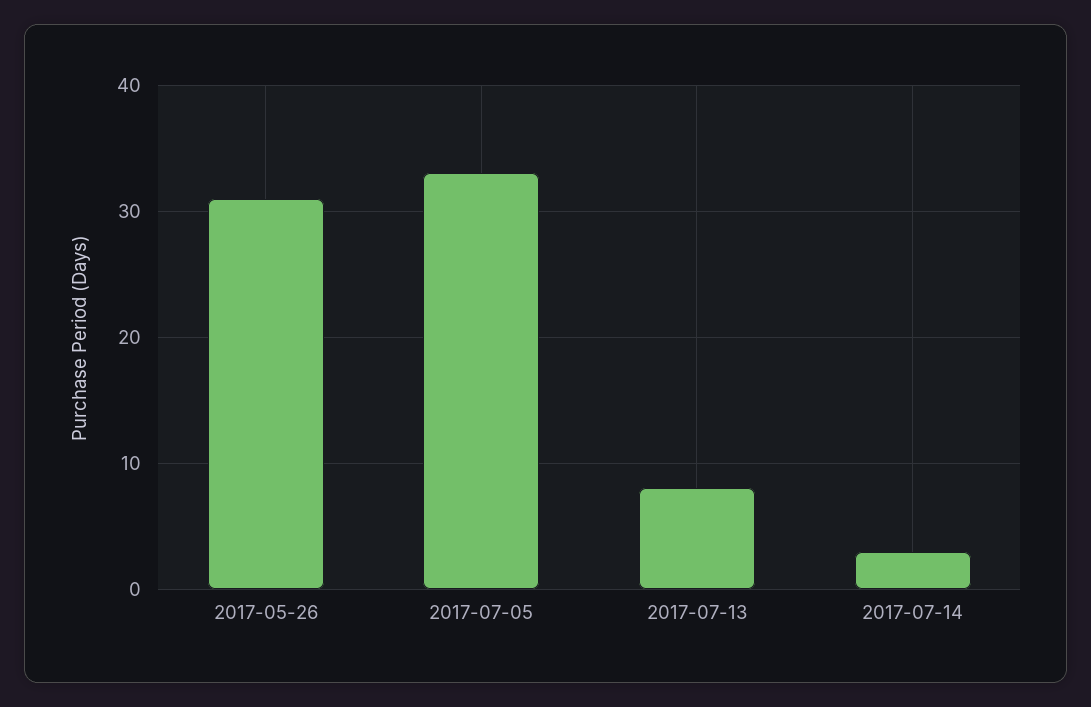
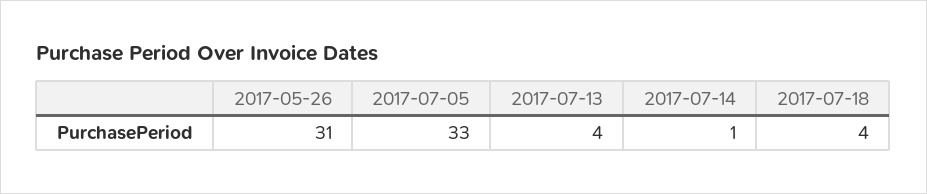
2017-07-13: 8 -> 4
2017-07-14: 3 -> 1
2017-07-18: none -> 4

